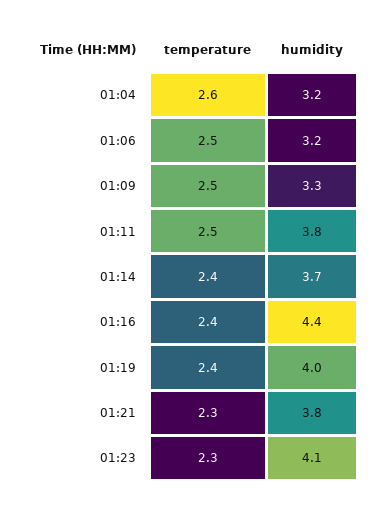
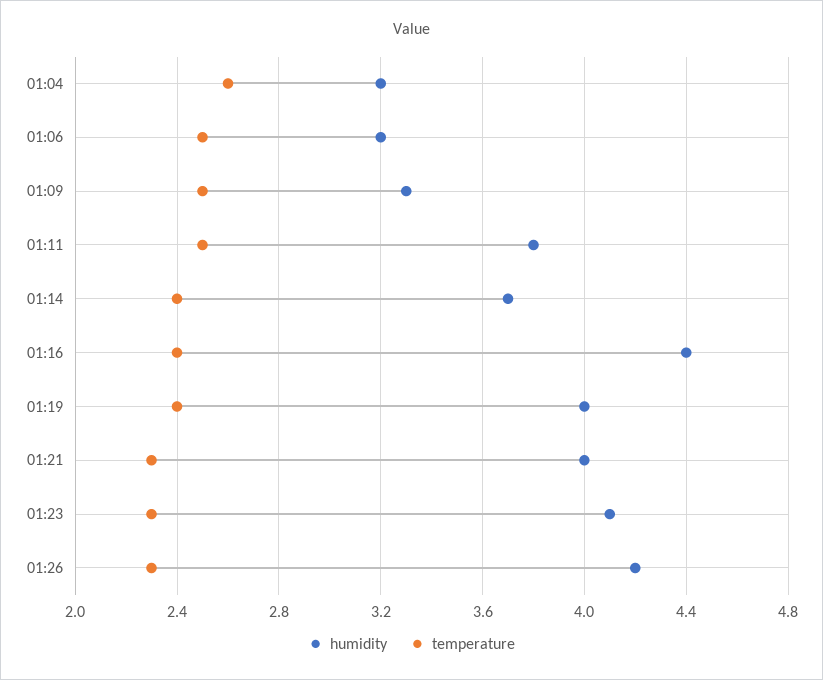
humidity, 01:21: 3.8 -> 4
humidity, 01:26: none -> 4.2
temperature, 01:26: none -> 2.3

